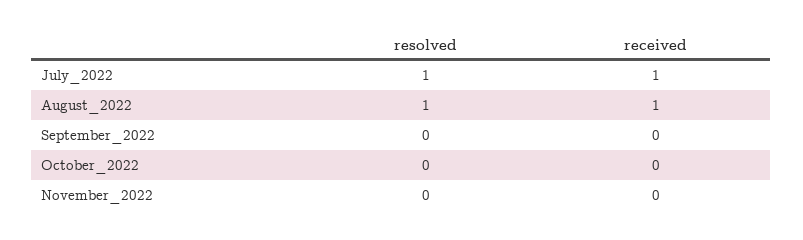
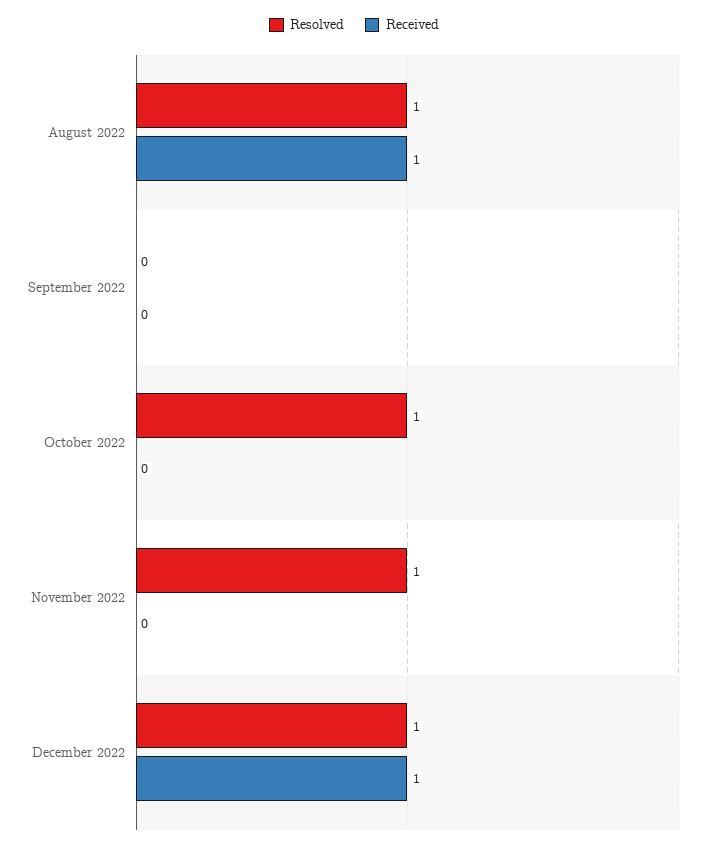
resolved, July_2022: 1 -> none
received, July_2022: 1 -> none
resolved, October_2022: 0 -> 1
resolved, November_2022: 0 -> 1
resolved, December 2022: none -> 1
received, December 2022: none -> 1

